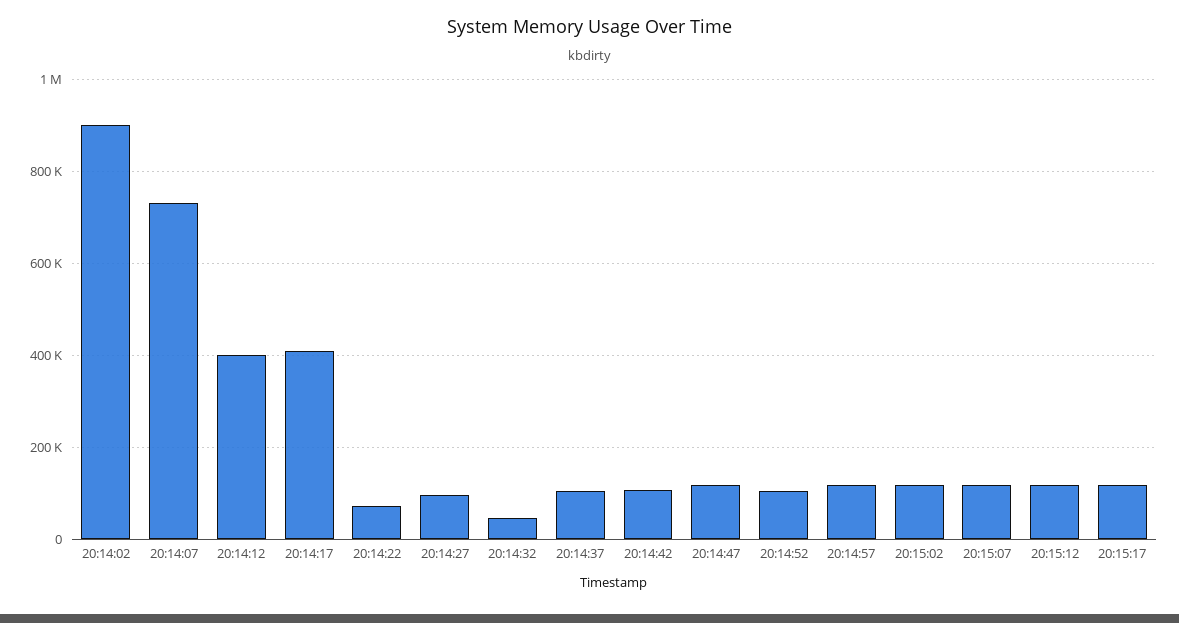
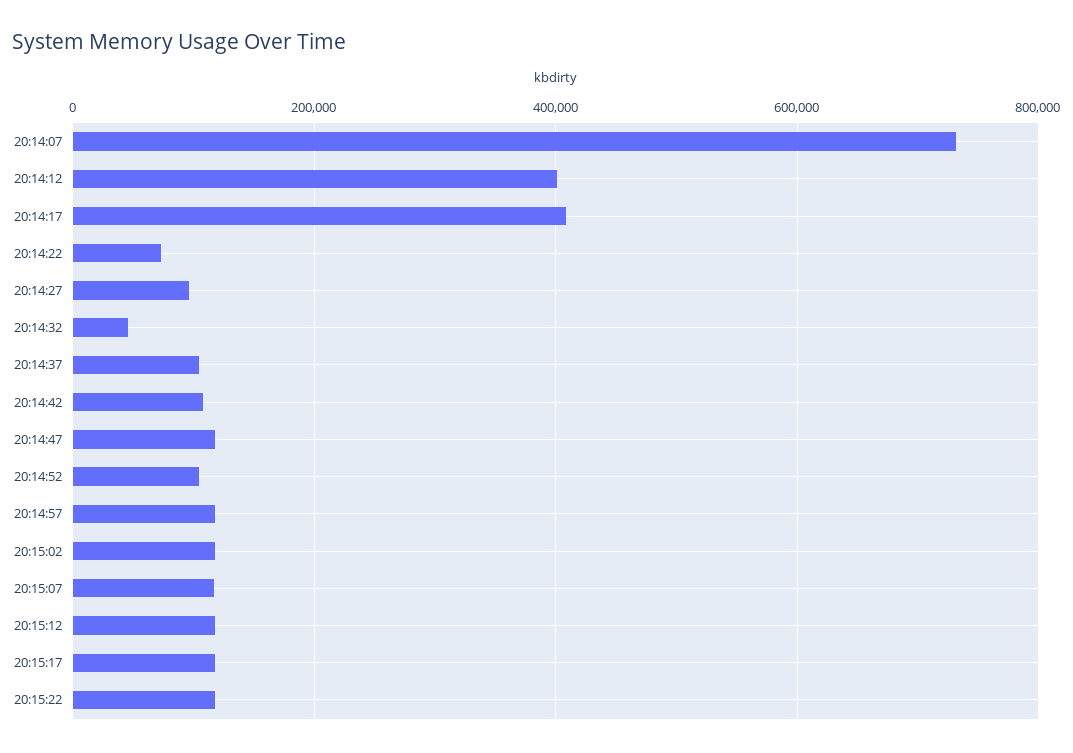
20:14:02: 900000 -> none
20:15:22: none -> 120000

